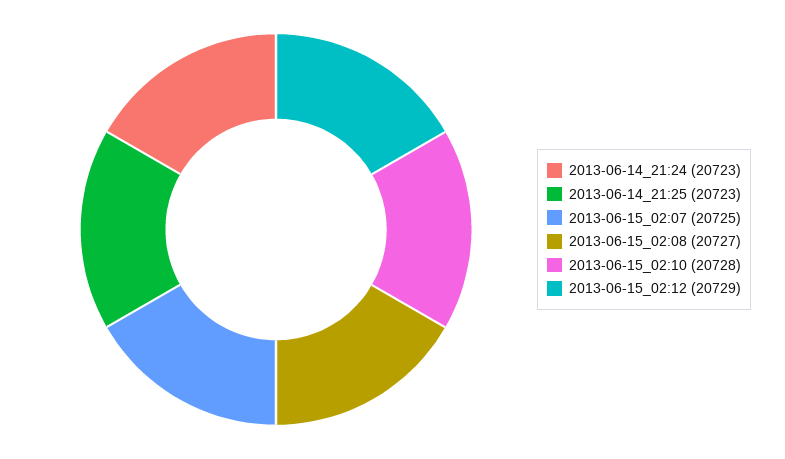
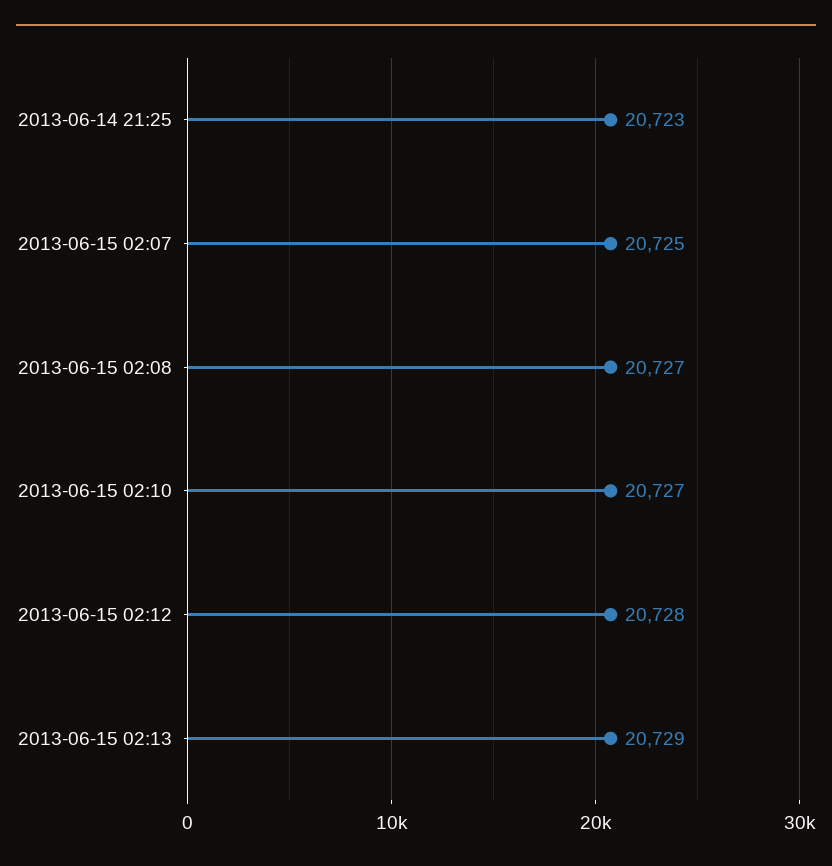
2013-06-14_21:24: 20723 -> none
2013-06-15_02:10: 20728 -> 20727
2013-06-15_02:12: 20729 -> 20728
2013-06-15 02:13: none -> 20729

